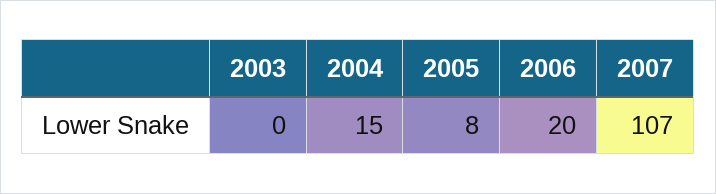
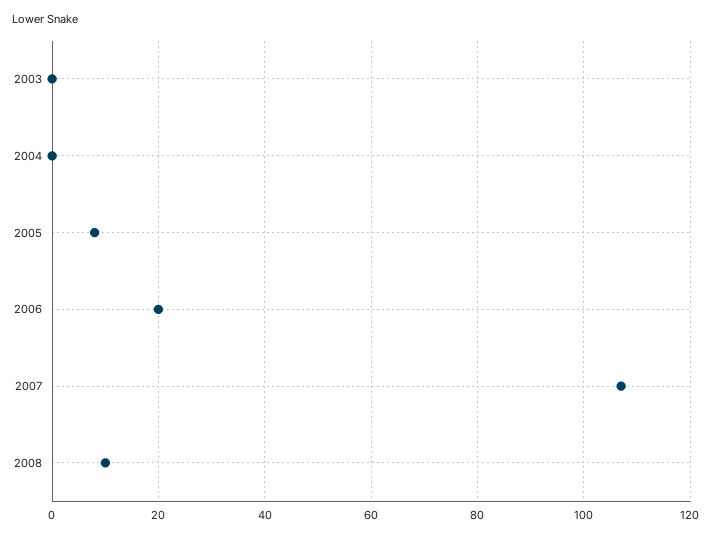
2004: 15 -> 0
2008: none -> 10

